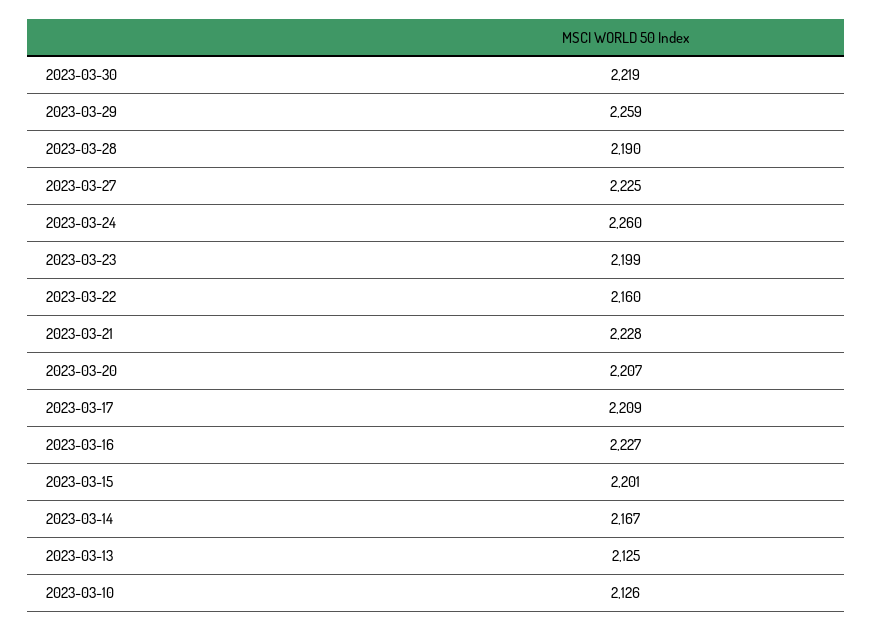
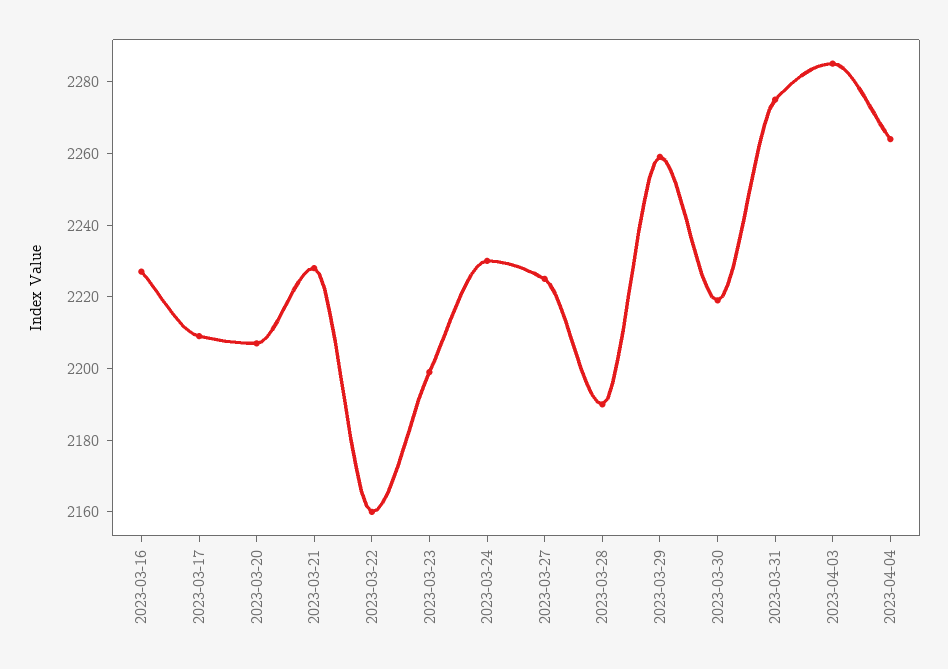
2023-03-24: 2260 -> 2230
2023-03-15: 2201 -> none
2023-03-14: 2167 -> none
2023-03-13: 2125 -> none
2023-03-10: 2126 -> none
2023-03-31: none -> 2275
2023-04-03: none -> 2285
2023-04-04: none -> 2265

